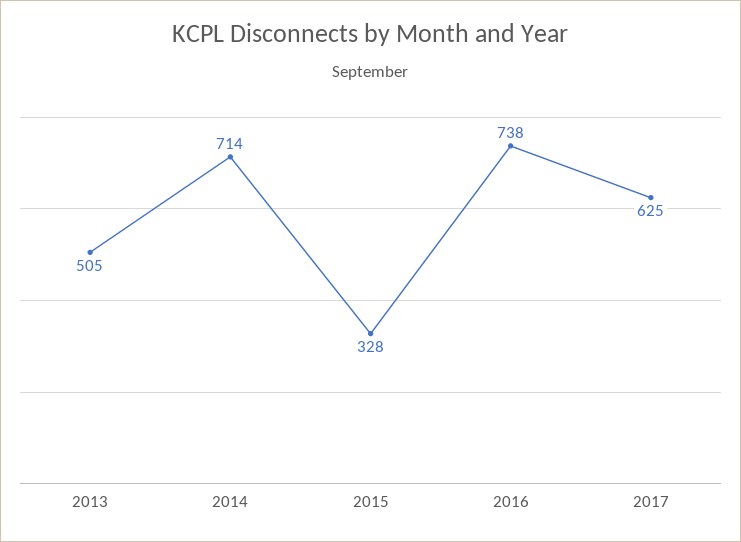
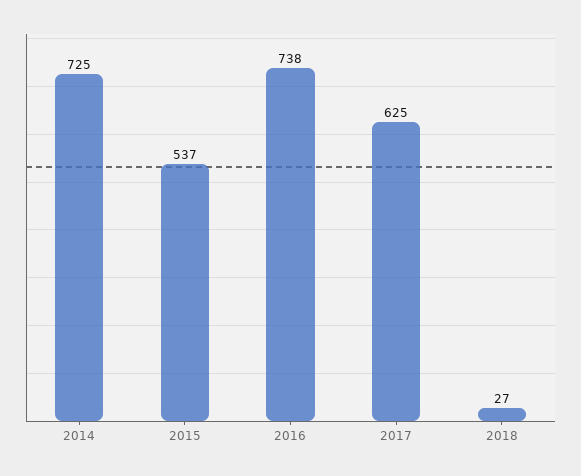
2013: 505 -> none
2014: 714 -> 725
2015: 328 -> 537
2018: none -> 27

